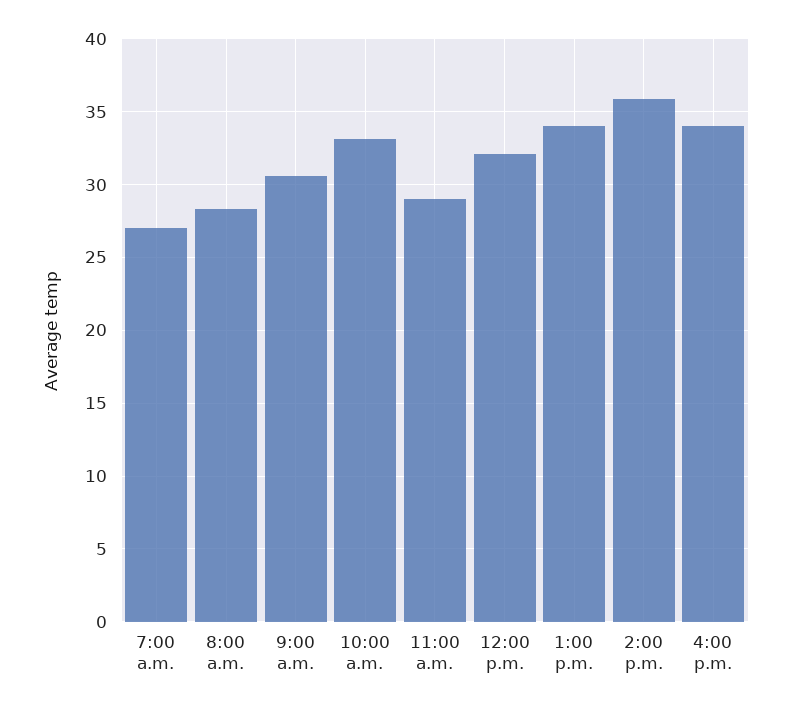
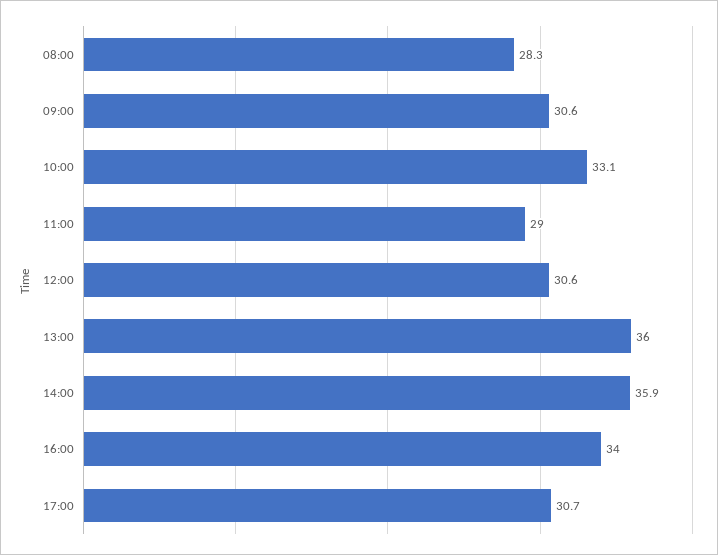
7:00 a.m.: 27 -> none
12:00 p.m.: 32 -> 30.6
1:00 p.m.: 34 -> 36
17:00: none -> 30.7

